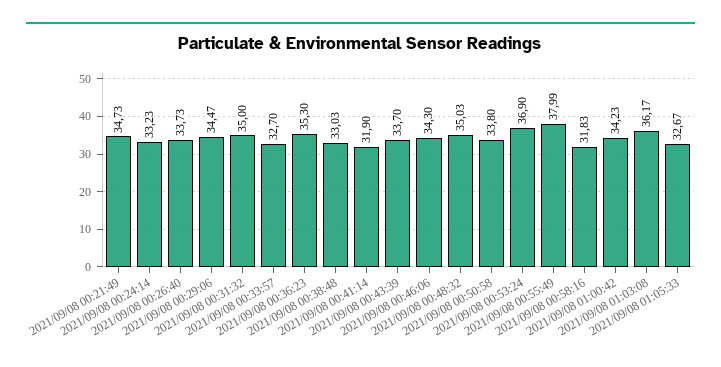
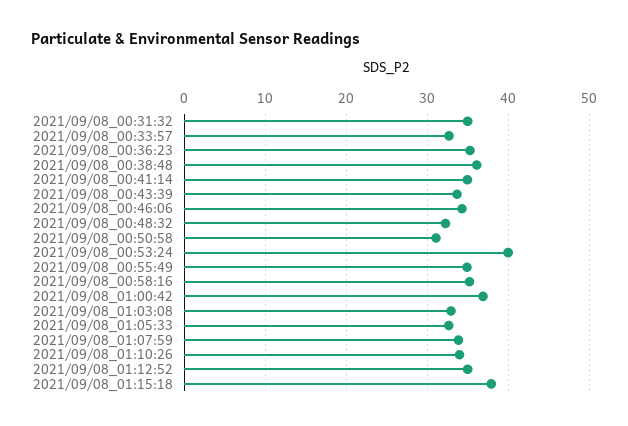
2021/09/08 00:21:49: 34.73 -> none
2021/09/08 00:24:14: 33.23 -> none
2021/09/08 00:26:40: 33.73 -> none
2021/09/08 00:29:06: 34.47 -> none
2021/09/08 00:38:48: 33.03 -> 36
2021/09/08 00:41:14: 31.9 -> 35
2021/09/08 00:48:32: 35.03 -> 32
2021/09/08 00:50:58: 33.8 -> 31
2021/09/08 00:53:24: 36.9 -> 40
2021/09/08 00:55:49: 37.99 -> 35
2021/09/08 00:58:16: 31.83 -> 35
2021/09/08 01:00:42: 34.23 -> 37
2021/09/08 01:03:08: 36.17 -> 33
2021/09/08_01:07:59: none -> 34
2021/09/08_01:10:26: none -> 34
2021/09/08_01:12:52: none -> 35
2021/09/08_01:15:18: none -> 38

